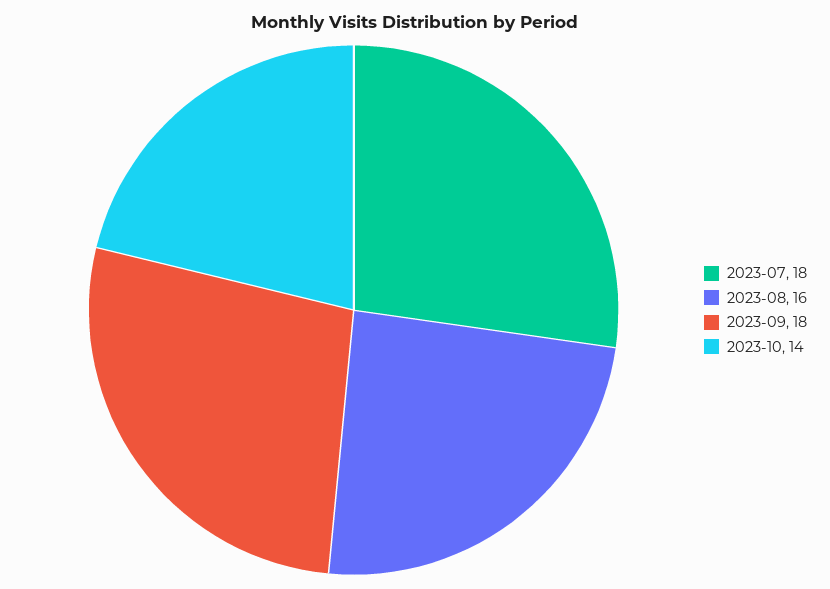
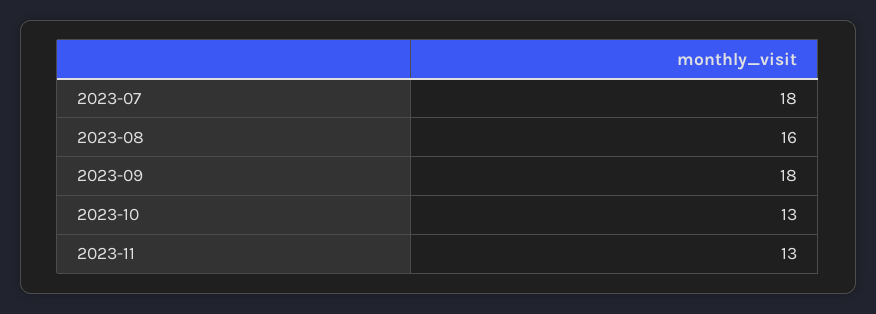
2023-10: 14 -> 13
2023-11: none -> 13

